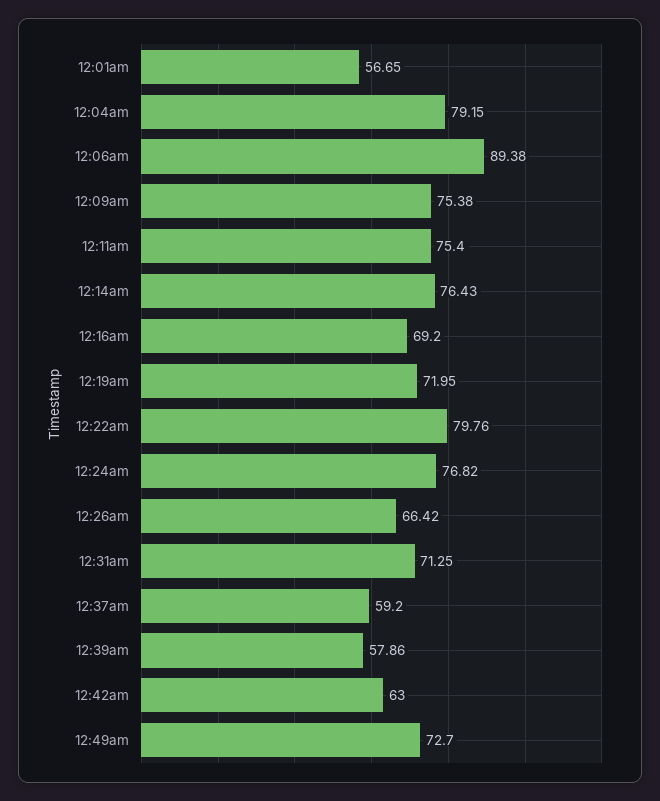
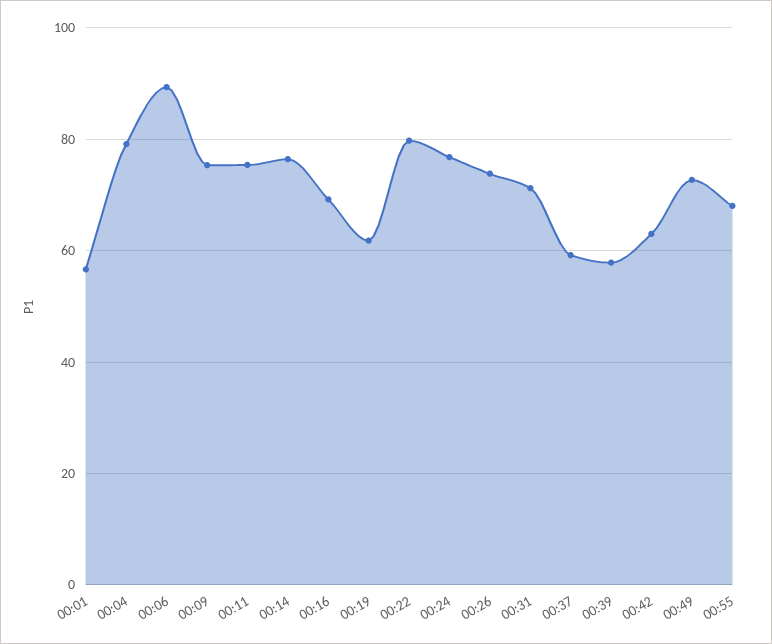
12:19am: 71.95 -> 62
12:26am: 66.42 -> 74
00:55: none -> 68

